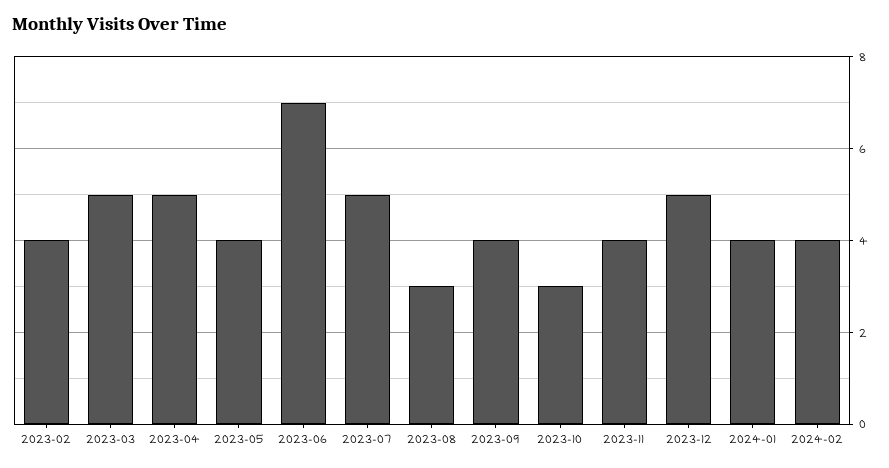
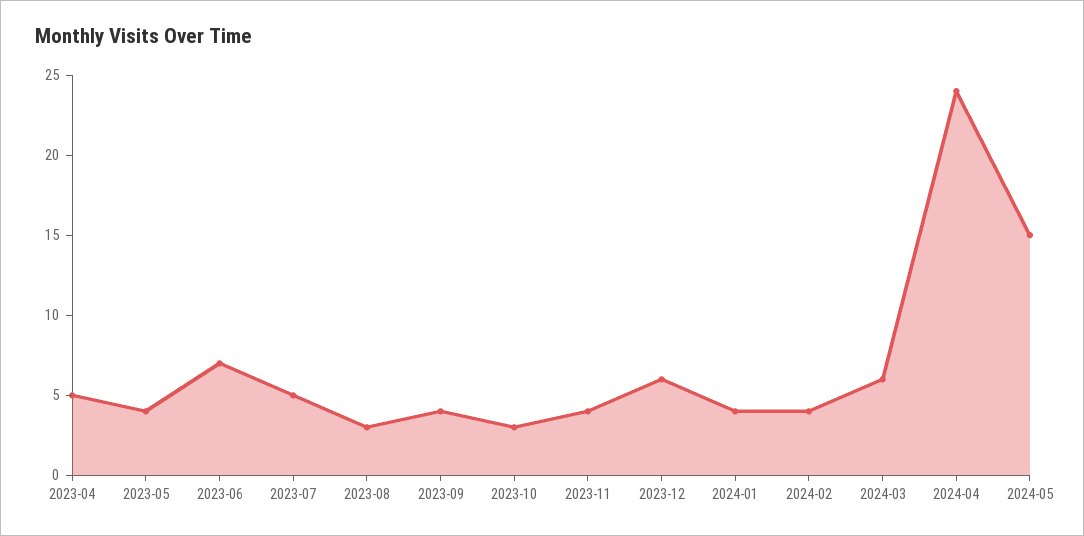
2023-02: 4 -> none
2023-03: 5 -> none
2023-12: 5 -> 6
2024-03: none -> 6
2024-04: none -> 24
2024-05: none -> 15

